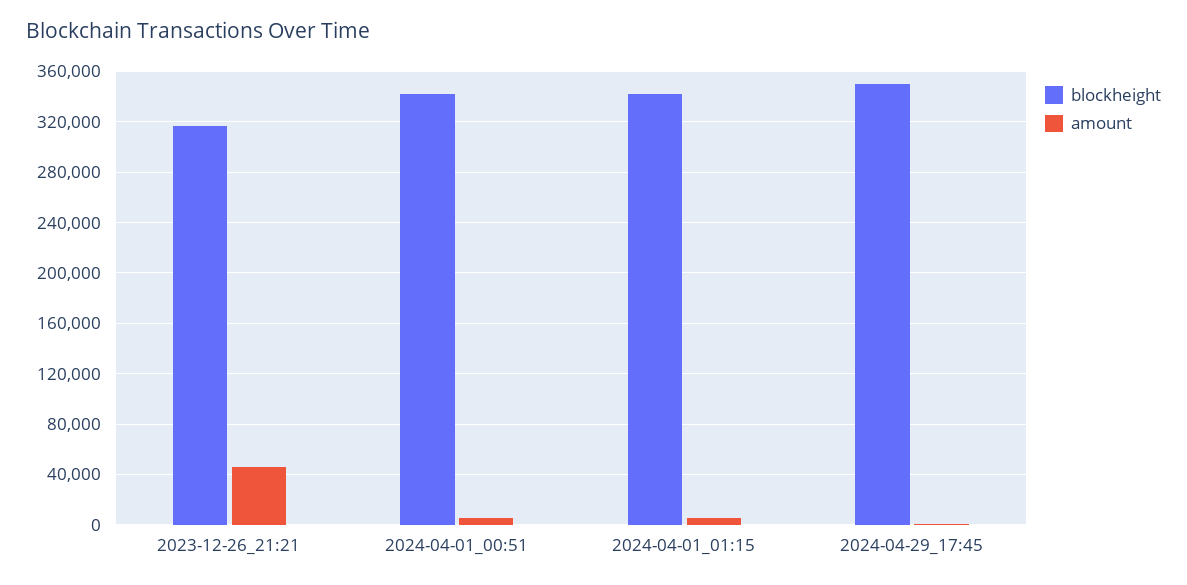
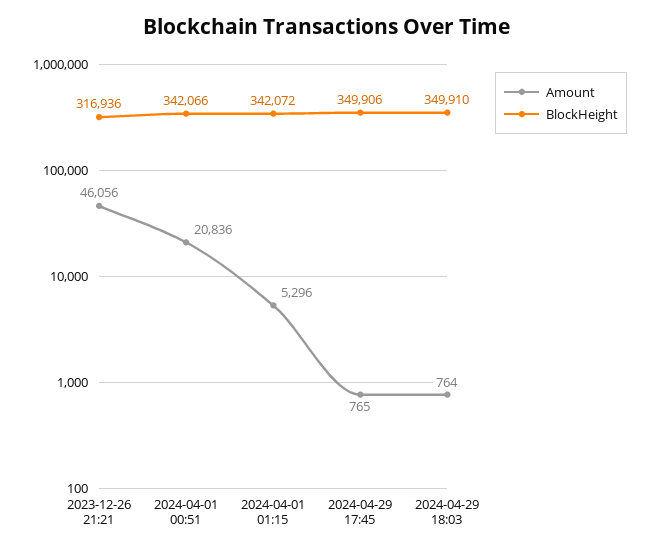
amount, 2024-04-01_00:51: 5000 -> 20836
amount, 2024-04-29 18:03: none -> 764
blockheight, 2024-04-29 18:03: none -> 349910

